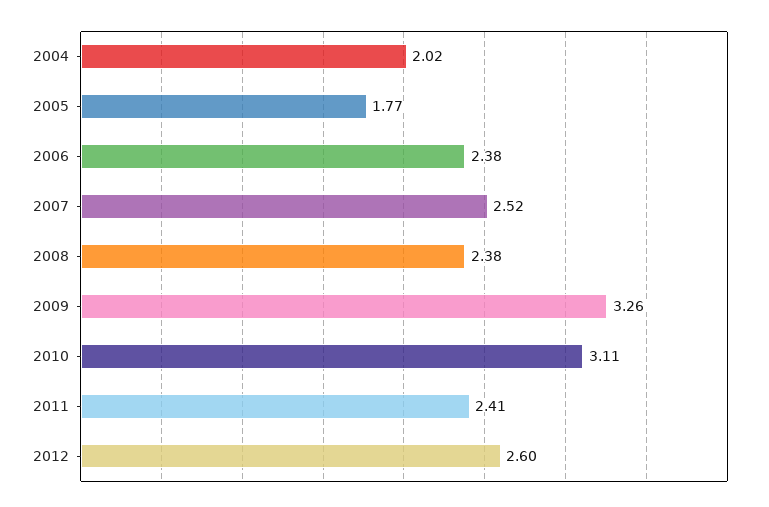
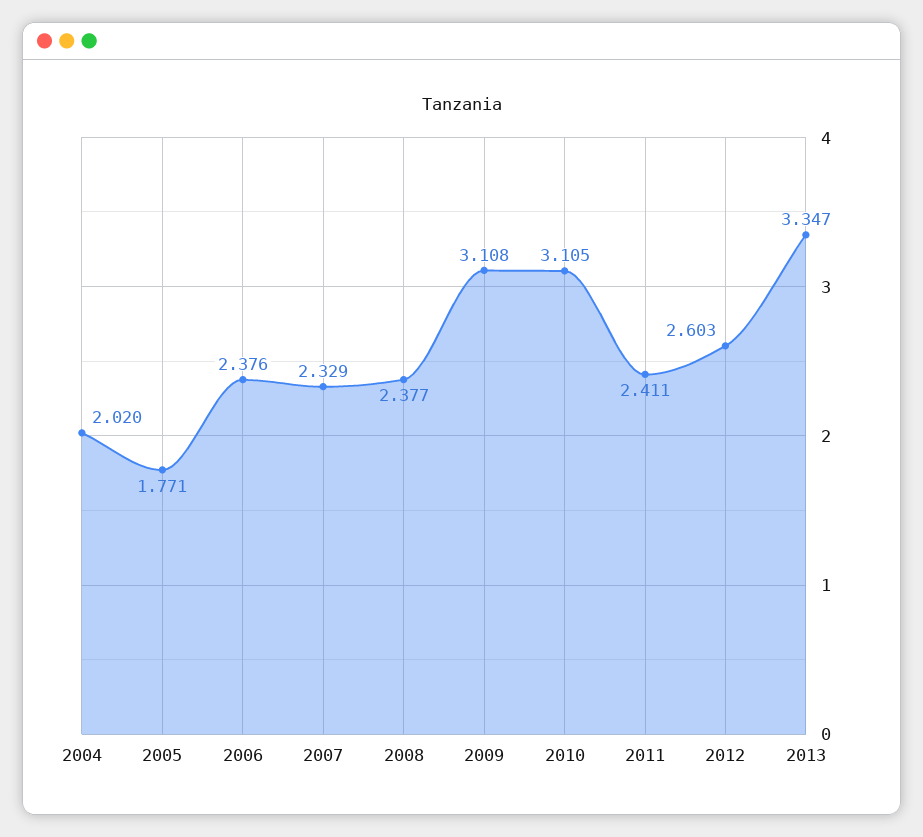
2007: 2.52 -> 2.329
2009: 3.26 -> 3.108
2013: none -> 3.347

